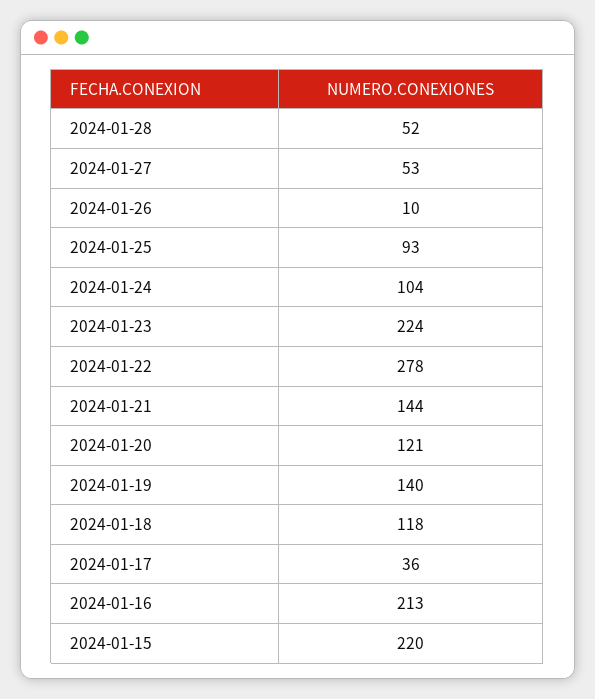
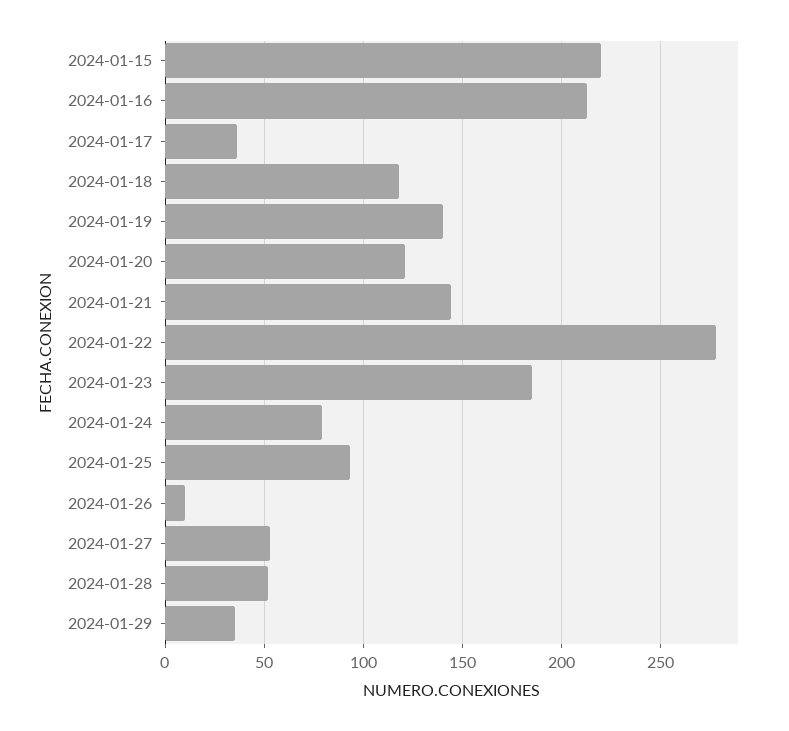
2024-01-24: 104 -> 80
2024-01-23: 224 -> 185
2024-01-29: none -> 35

